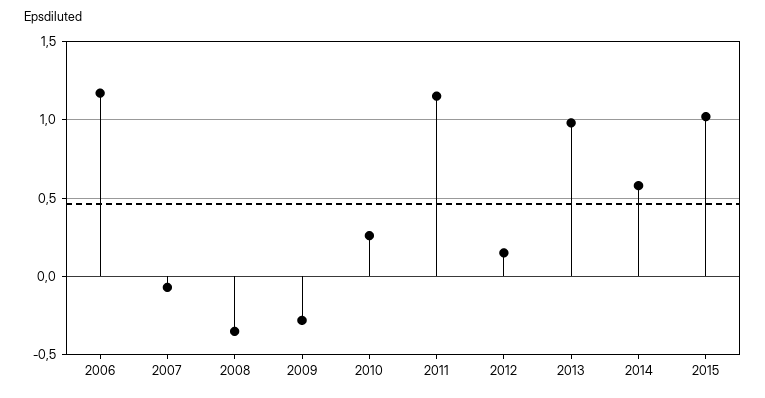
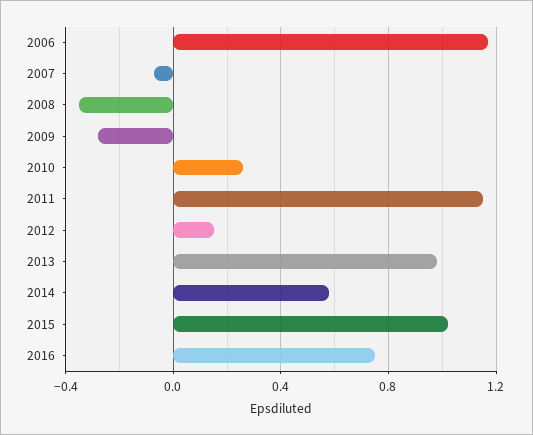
2016: none -> 0.75

